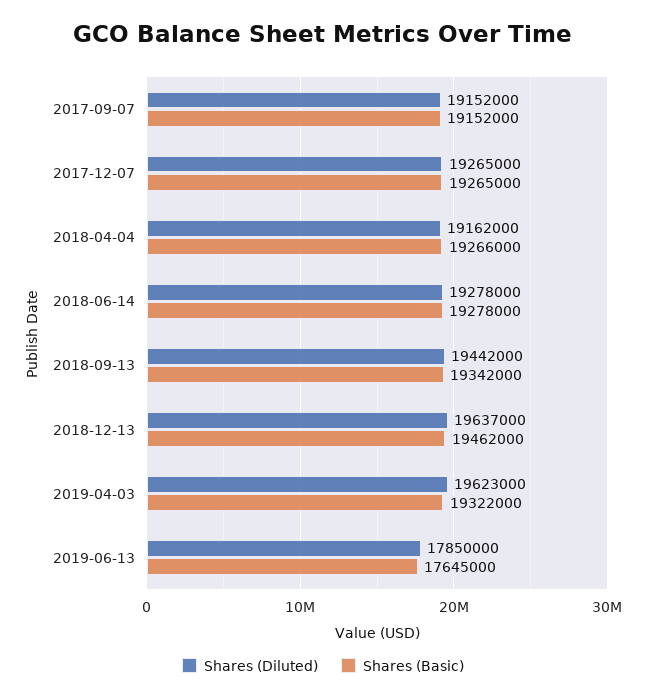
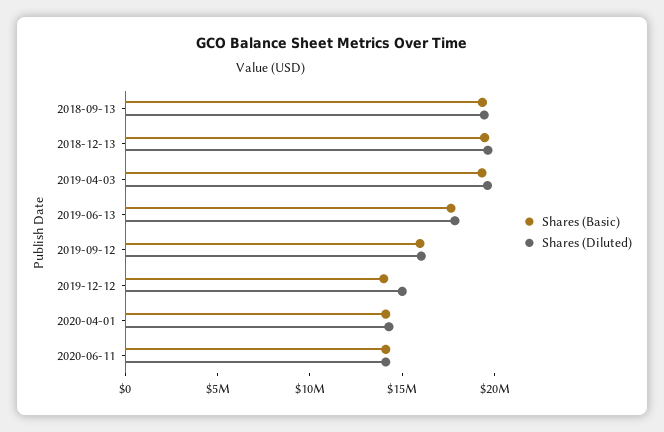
Shares (Diluted), 2017-09-07: 19152000 -> none
Shares (Basic), 2017-09-07: 19152000 -> none
Shares (Diluted), 2017-12-07: 19265000 -> none
Shares (Basic), 2017-12-07: 19265000 -> none
Shares (Diluted), 2018-04-04: 19162000 -> none
Shares (Basic), 2018-04-04: 19266000 -> none
Shares (Diluted), 2018-06-14: 19278000 -> none
Shares (Basic), 2018-06-14: 19278000 -> none
Shares (Basic), 2019-09-12: none -> 16000000
Shares (Diluted), 2019-09-12: none -> 16000000
Shares (Basic), 2019-12-12: none -> 14000000
Shares (Diluted), 2019-12-12: none -> 15000000
Shares (Basic), 2020-04-01: none -> 14000000
Shares (Diluted), 2020-04-01: none -> 14000000
Shares (Basic), 2020-06-11: none -> 14000000
Shares (Diluted), 2020-06-11: none -> 14000000

